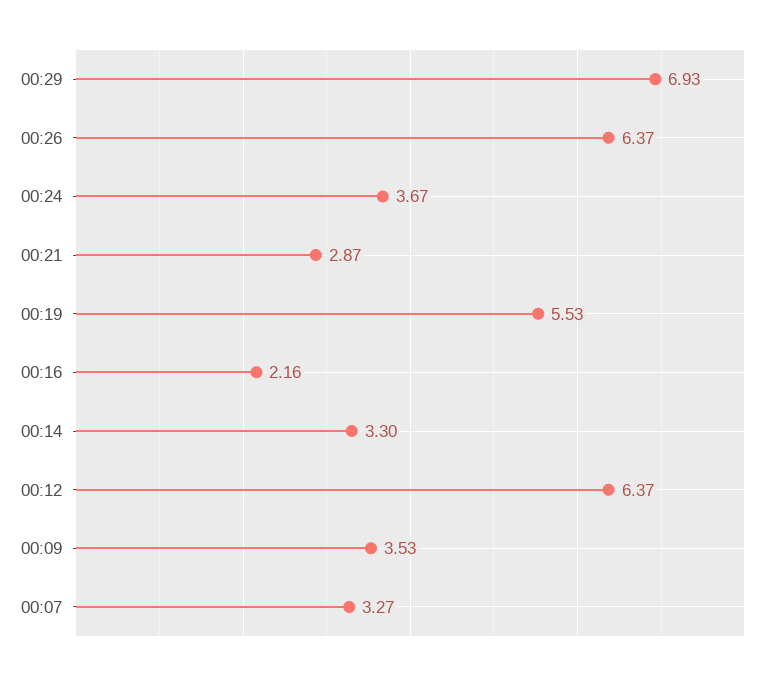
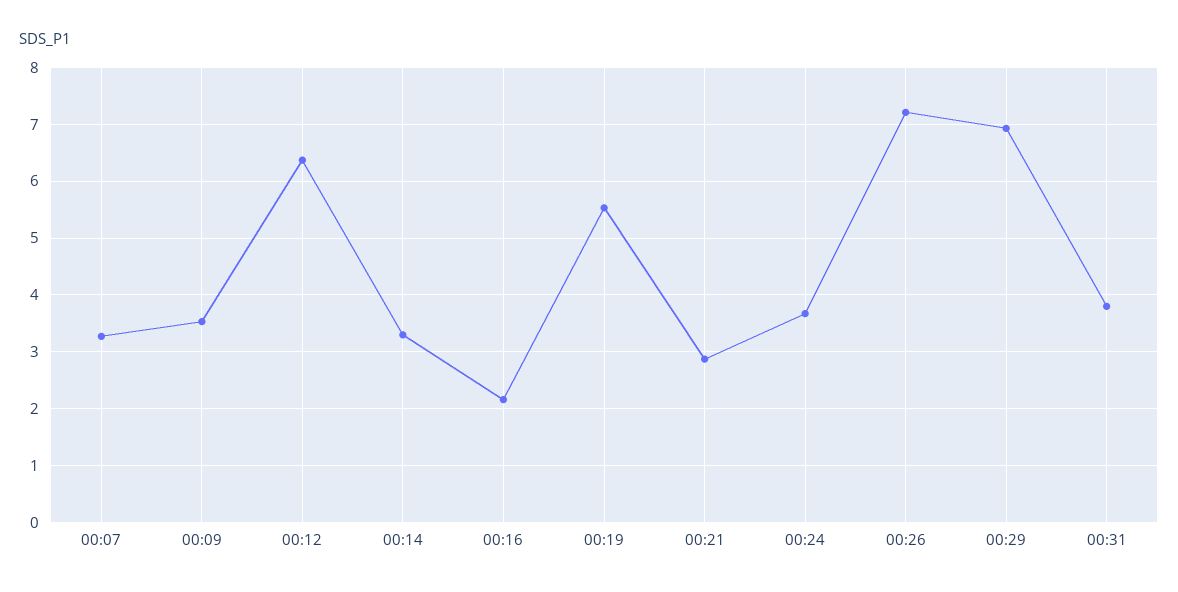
00:26: 6.37 -> 7.2
00:31: none -> 3.8

